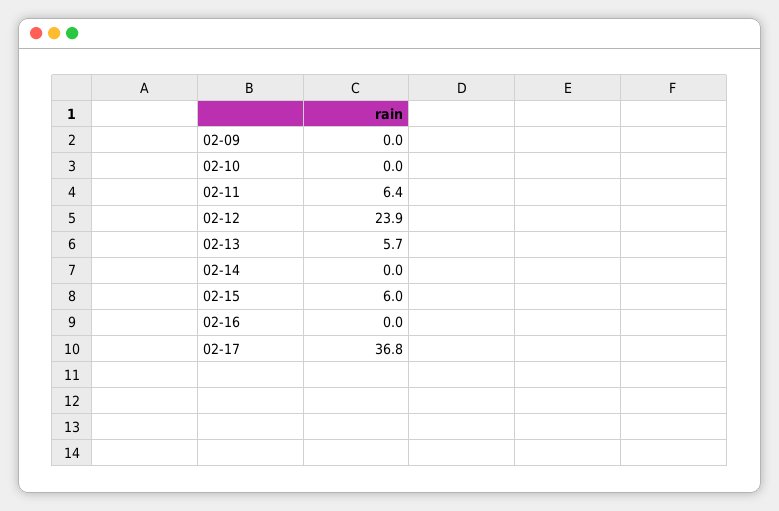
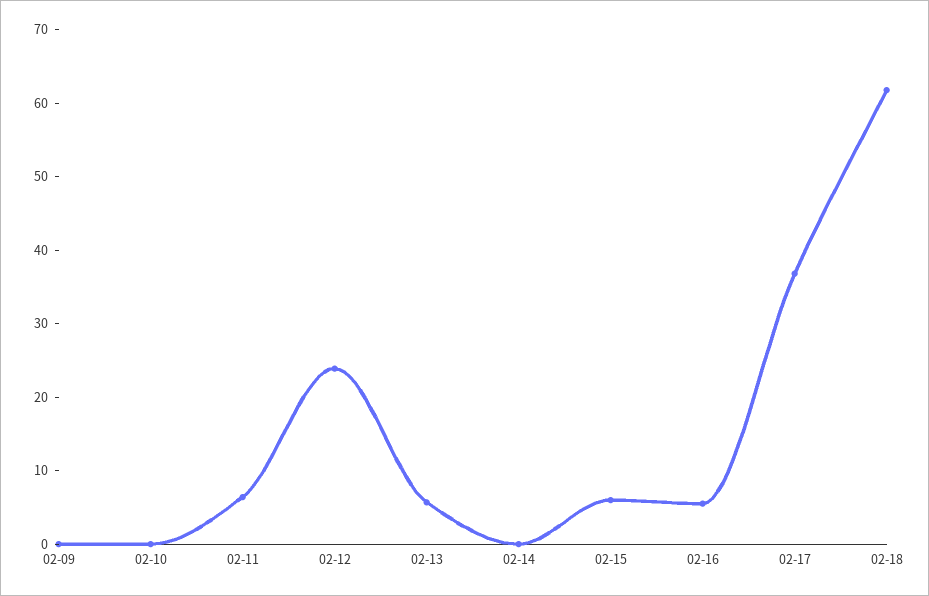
02-16: 0 -> 6
02-18: none -> 62

